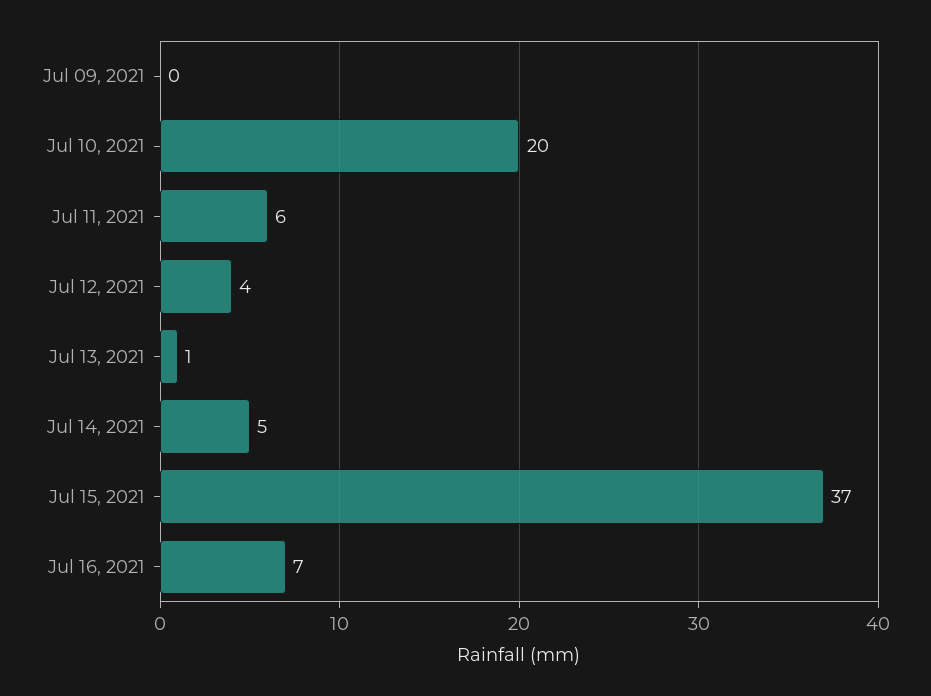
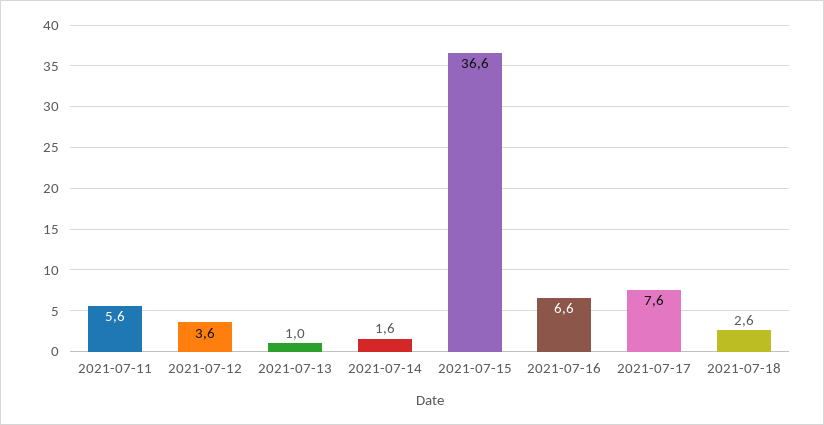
Jul 09, 2021: 0 -> none
Jul 10, 2021: 20 -> none
Jul 14, 2021: 5 -> 1.6
2021-07-17: none -> 7.6
2021-07-18: none -> 2.6

